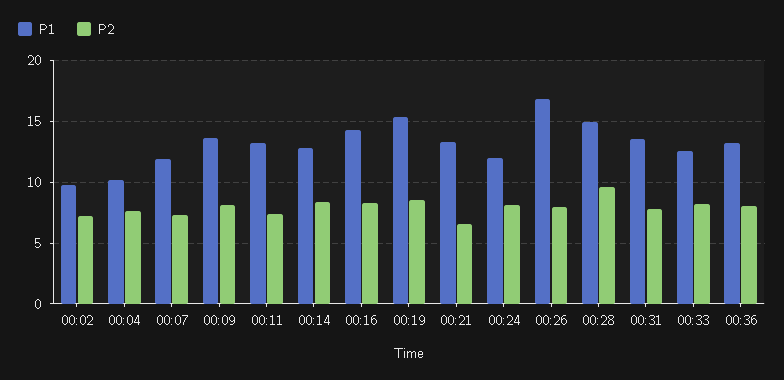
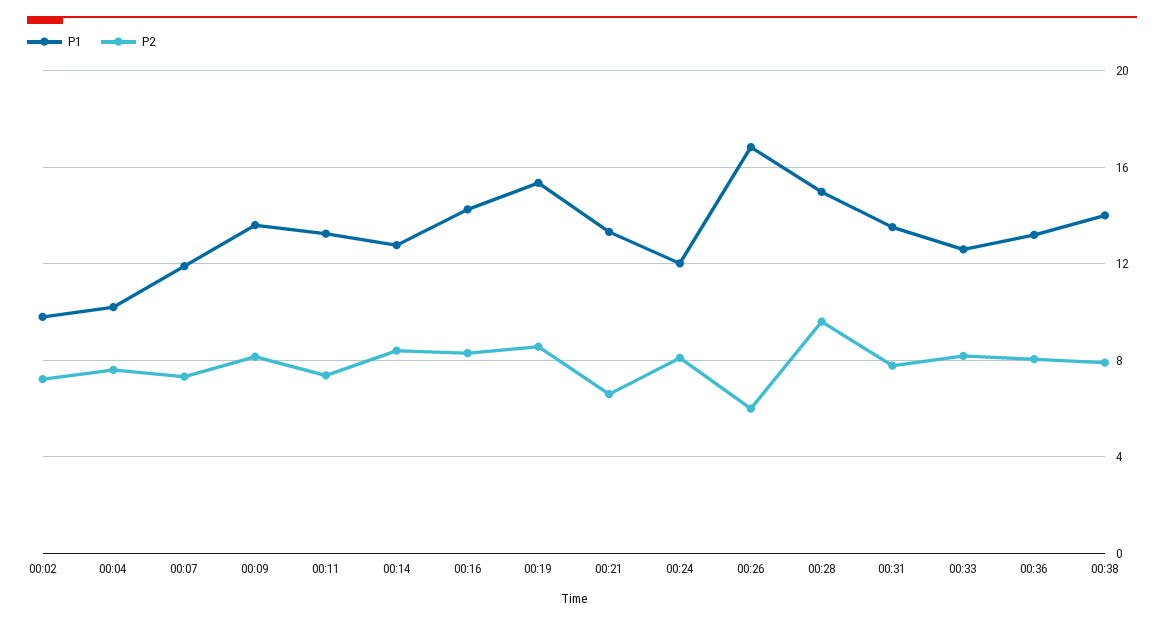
P2, 00:26: 8 -> 6
P1, 00:38: none -> 14
P2, 00:38: none -> 8

